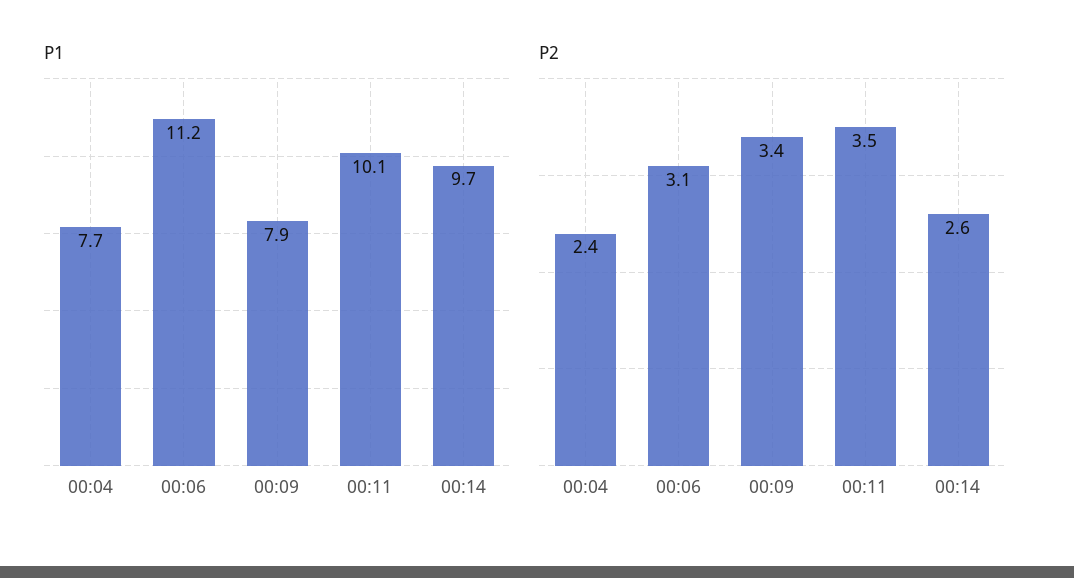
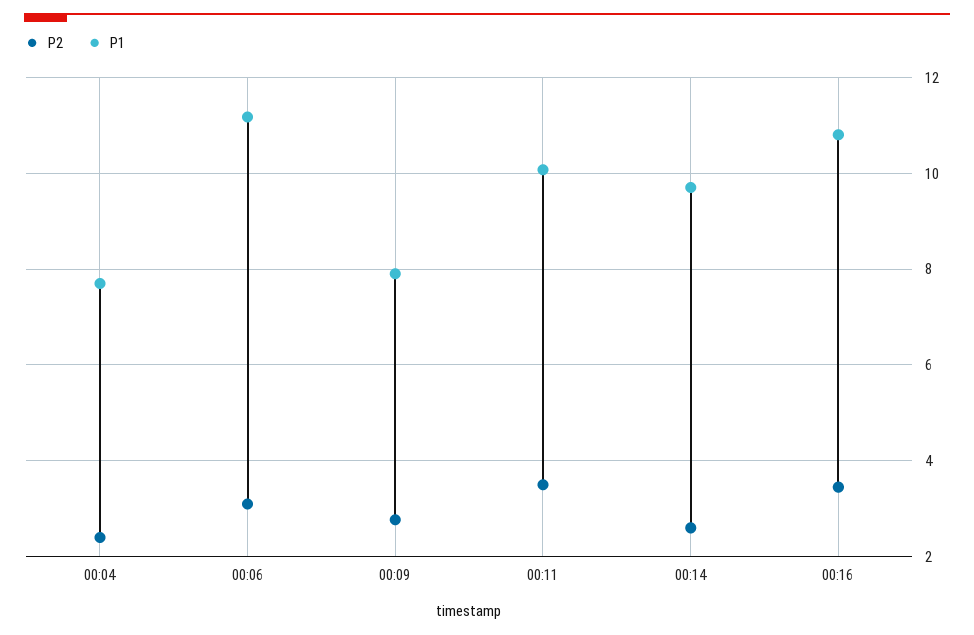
P2, 00:09: 3.4 -> 2.8
P2, 00:16: none -> 3.4
P1, 00:16: none -> 10.8

